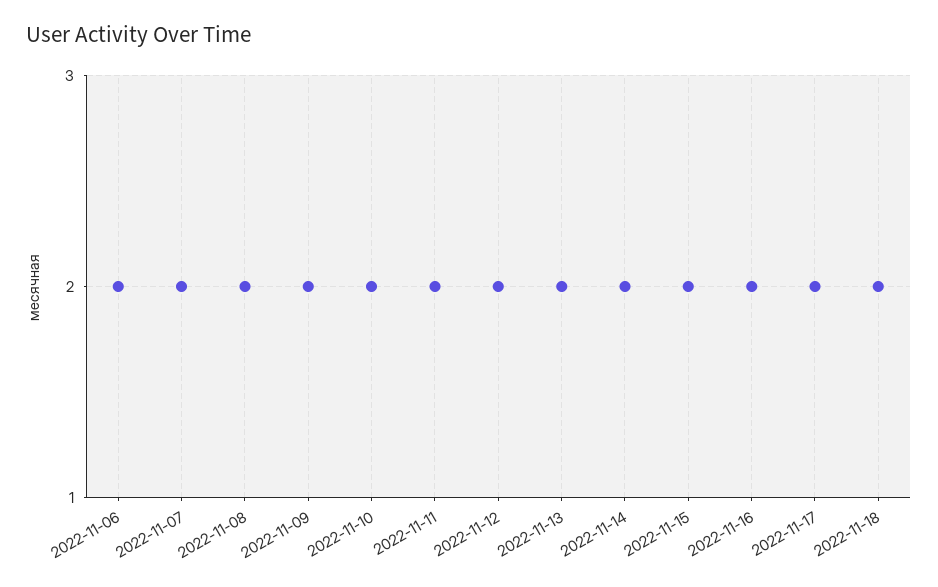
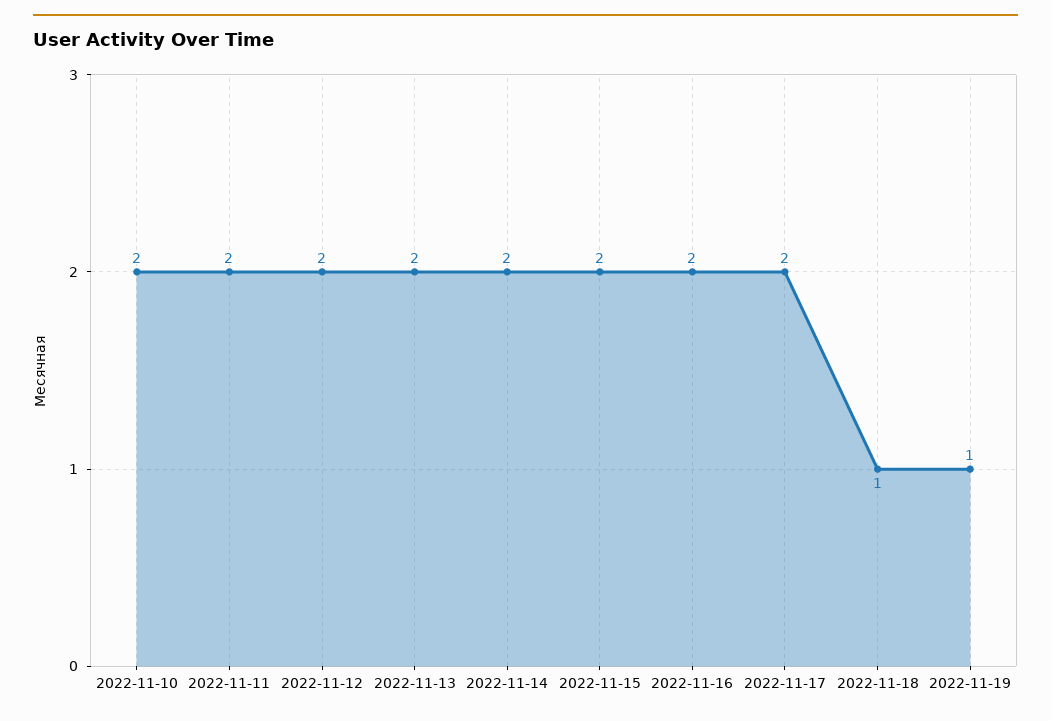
2022-11-06: 2 -> none
2022-11-07: 2 -> none
2022-11-08: 2 -> none
2022-11-09: 2 -> none
2022-11-18: 2 -> 1
2022-11-19: none -> 1

